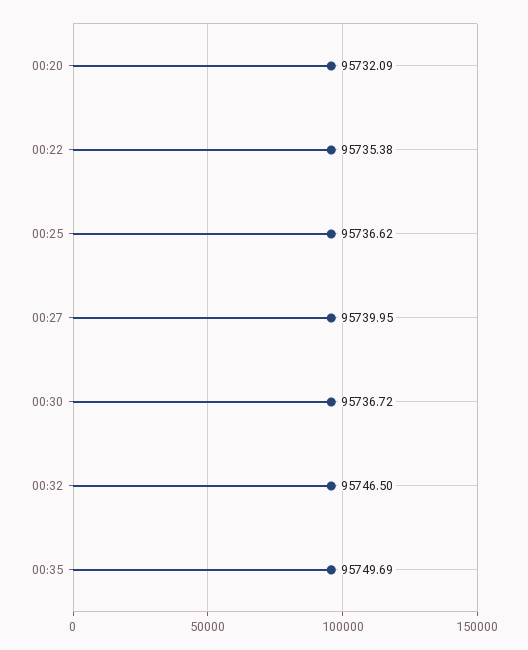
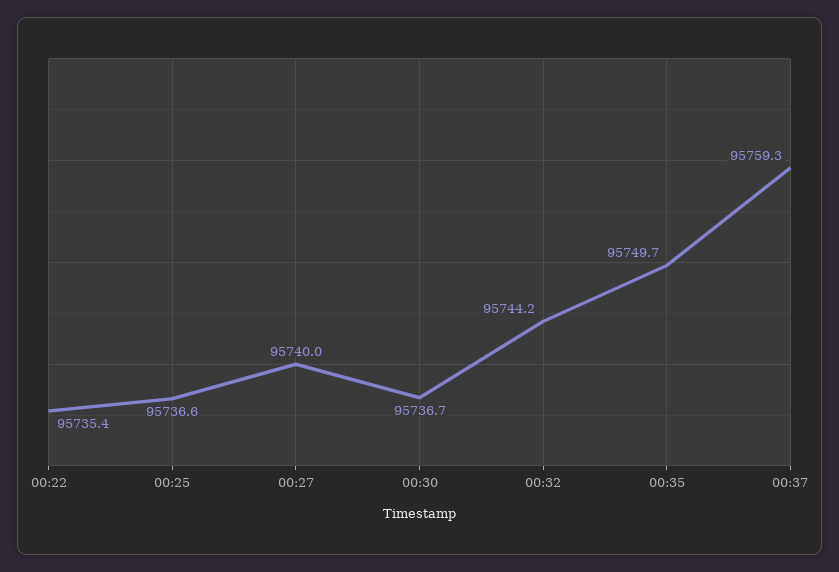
00:20: 95732.09 -> none
00:32: 95746.5 -> 95744.2
00:37: none -> 95759.3

